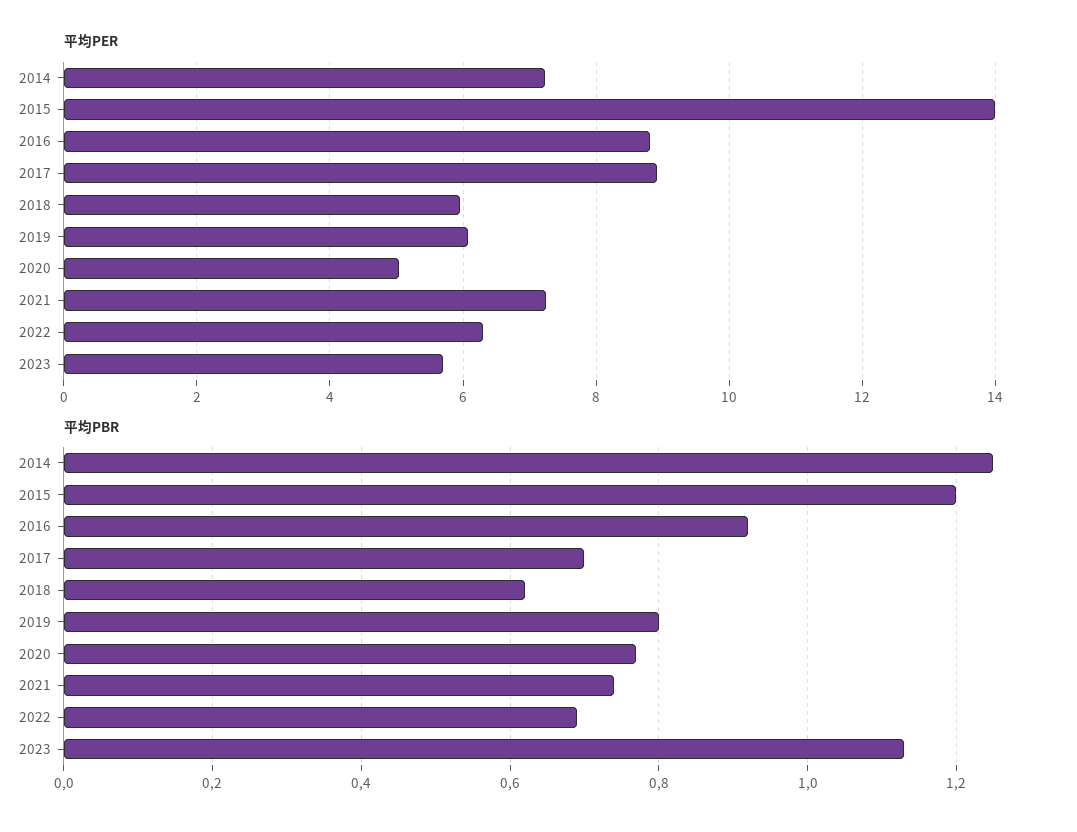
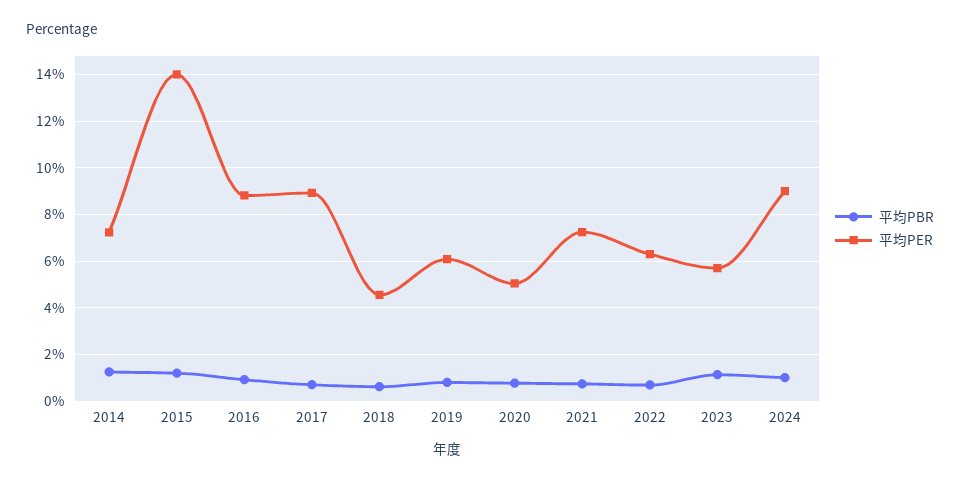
平均PER, 2018: 6 -> 4.5
平均PBR, 2024: none -> 1
平均PER, 2024: none -> 9

